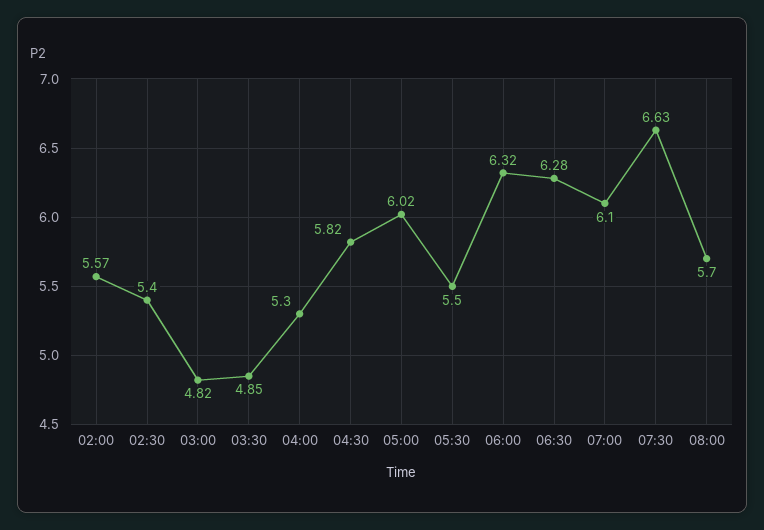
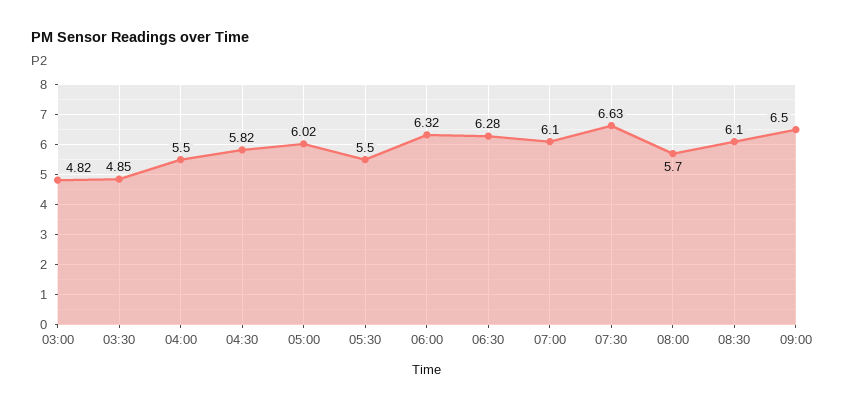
02:00: 5.57 -> none
02:30: 5.4 -> none
04:00: 5.3 -> 5.5
08:30: none -> 6.1
09:00: none -> 6.5

